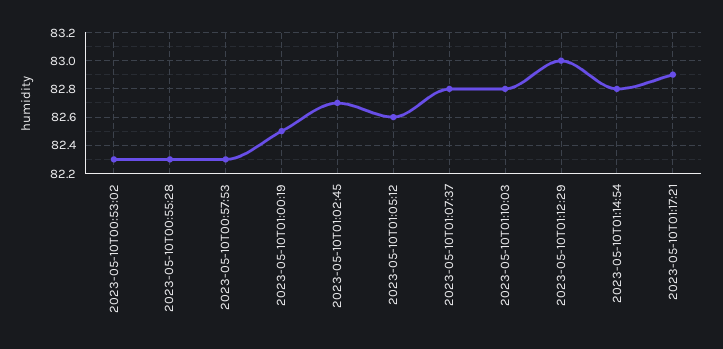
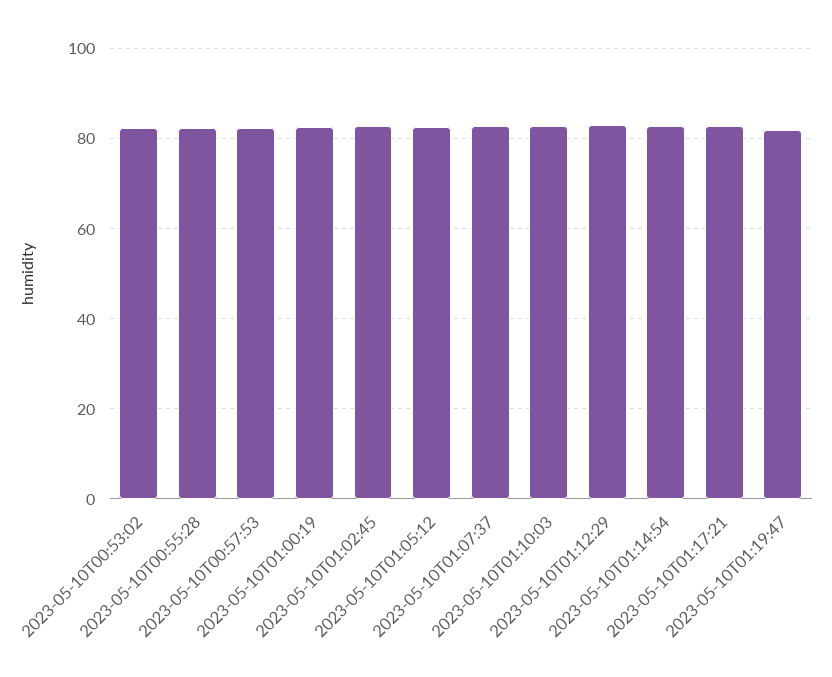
2023-05-10T01:19:47: none -> 82

